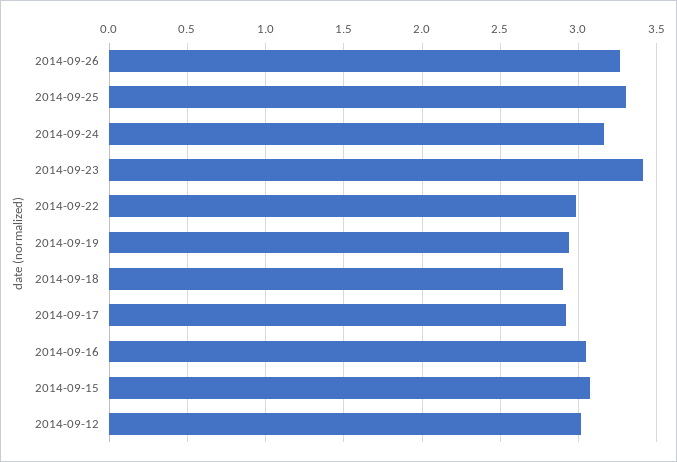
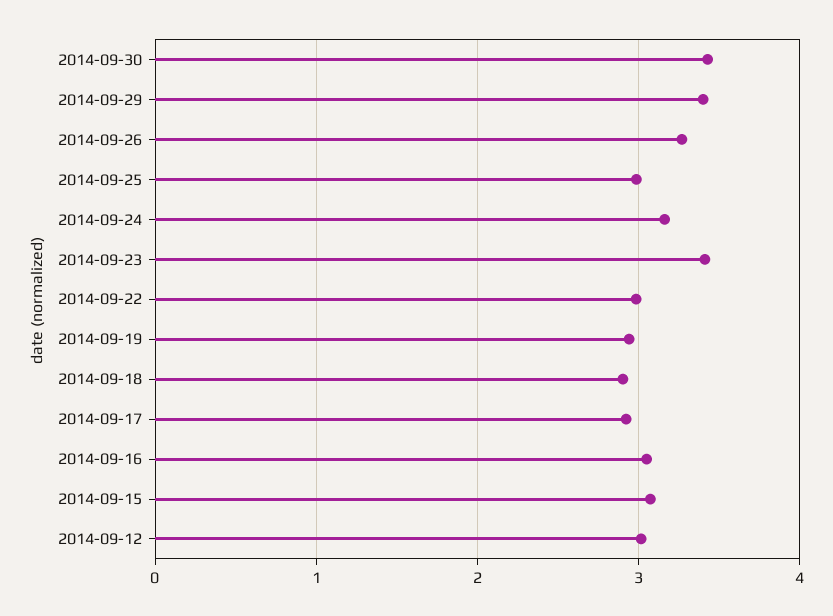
2014-09-25: 3.3 -> 3
2014-09-30: none -> 3.4
2014-09-29: none -> 3.4

